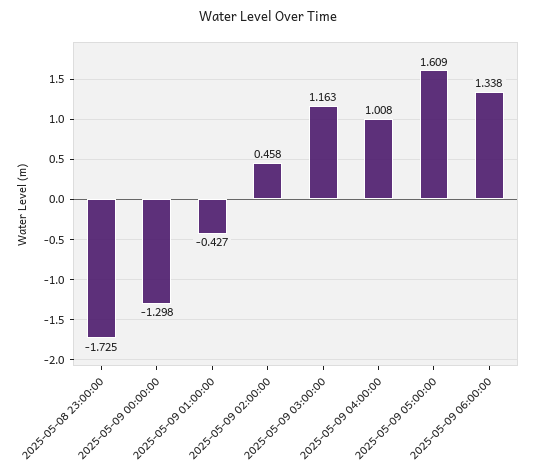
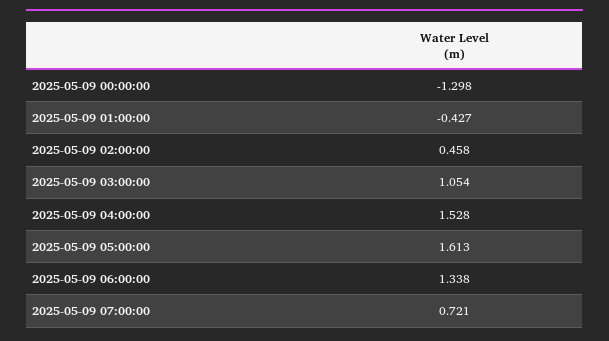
2025-05-08 23:00:00: -1.725 -> none
2025-05-09 03:00:00: 1.163 -> 1.054
2025-05-09 04:00:00: 1.008 -> 1.528
2025-05-09 05:00:00: 1.609 -> 1.613
2025-05-09 07:00:00: none -> 0.721

